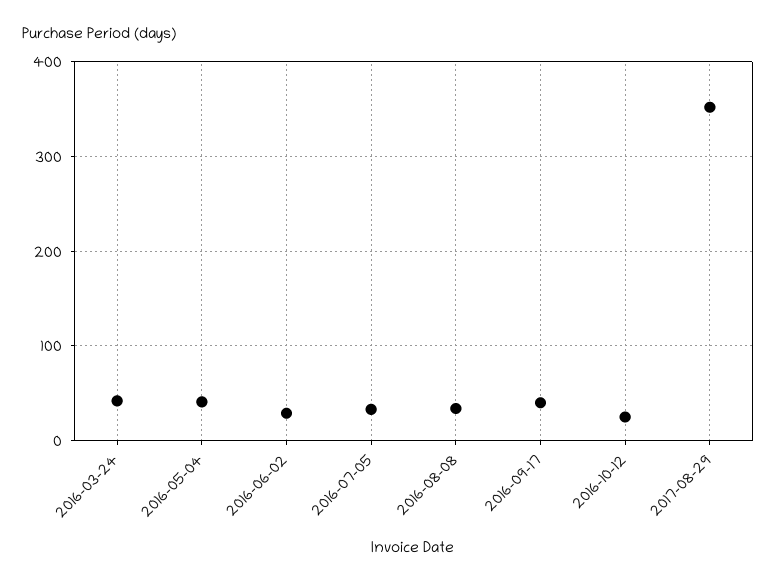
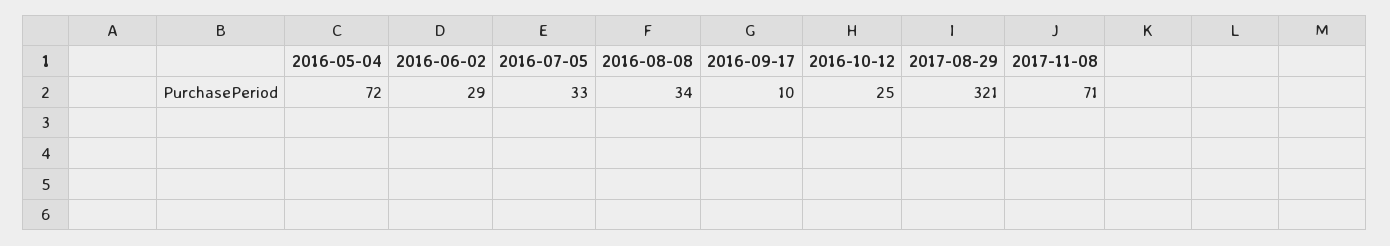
2016-03-24: 40 -> none
2016-05-04: 40 -> 72
2016-09-17: 40 -> 10
2017-08-29: 350 -> 321
2017-11-08: none -> 71

